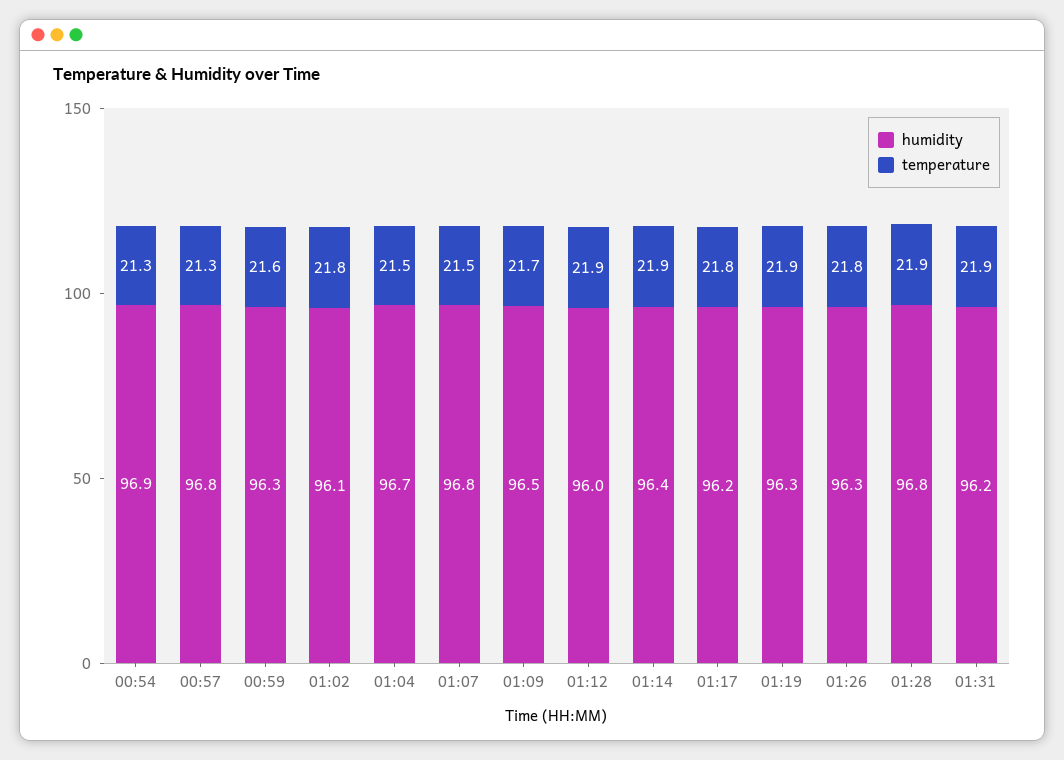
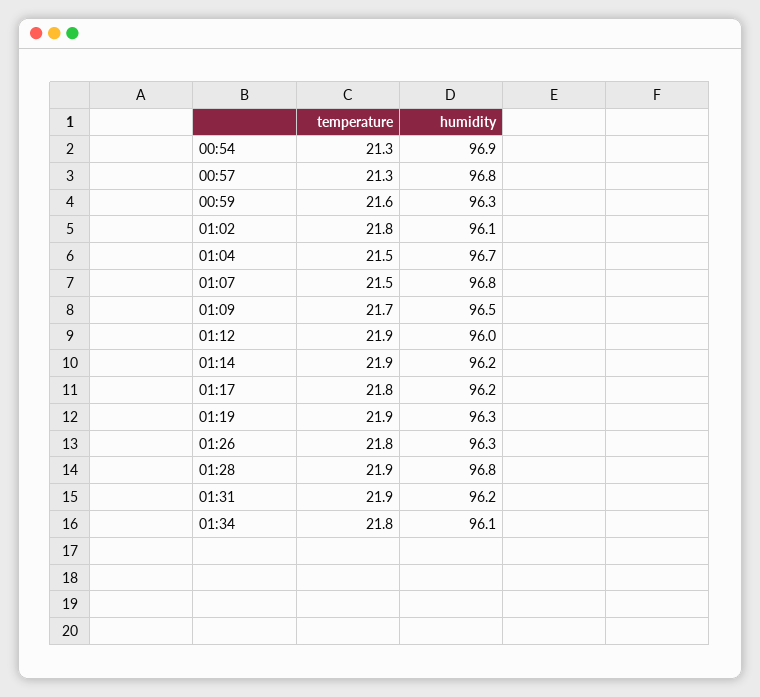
humidity, 01:14: 96.4 -> 96.2
temperature, 01:34: none -> 21.8
humidity, 01:34: none -> 96.1

